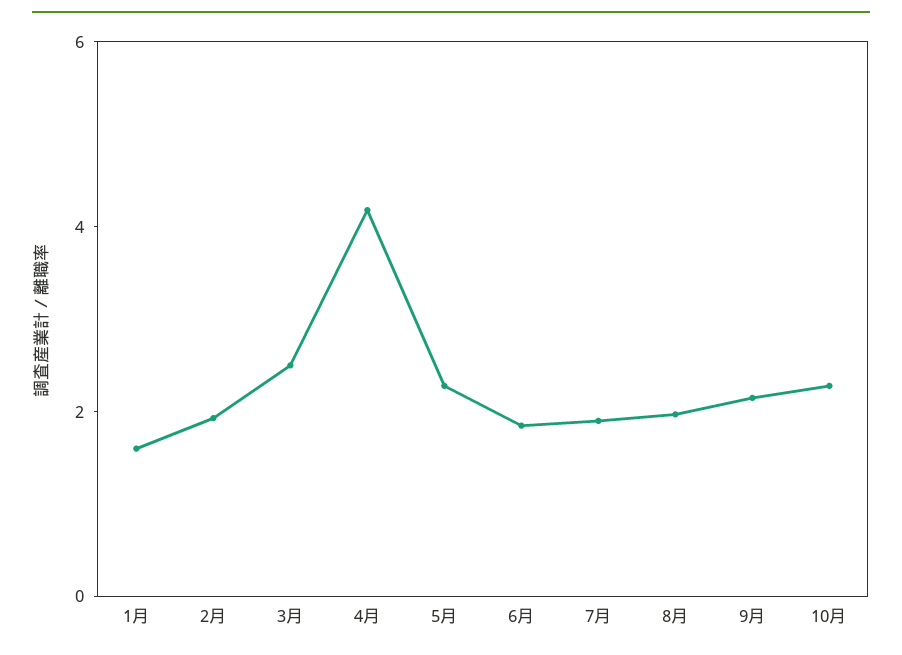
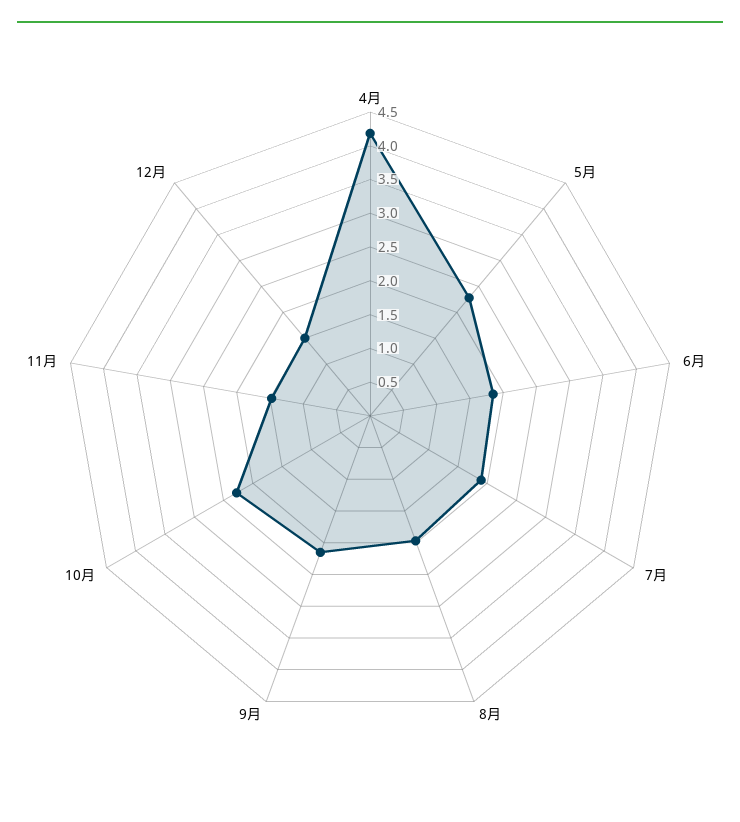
1月: 1.5 -> none
2月: 2 -> none
3月: 2.5 -> none
11月: none -> 1.5
12月: none -> 1.5

